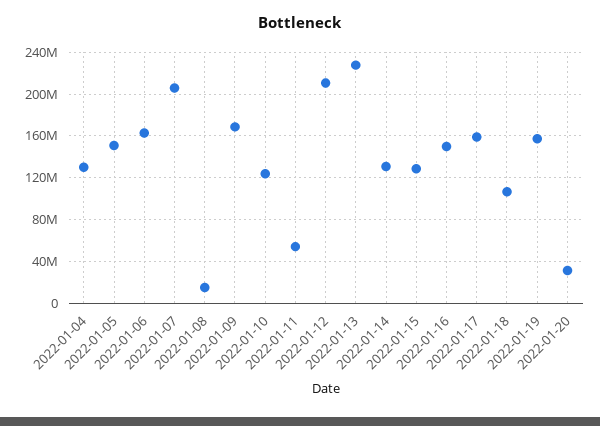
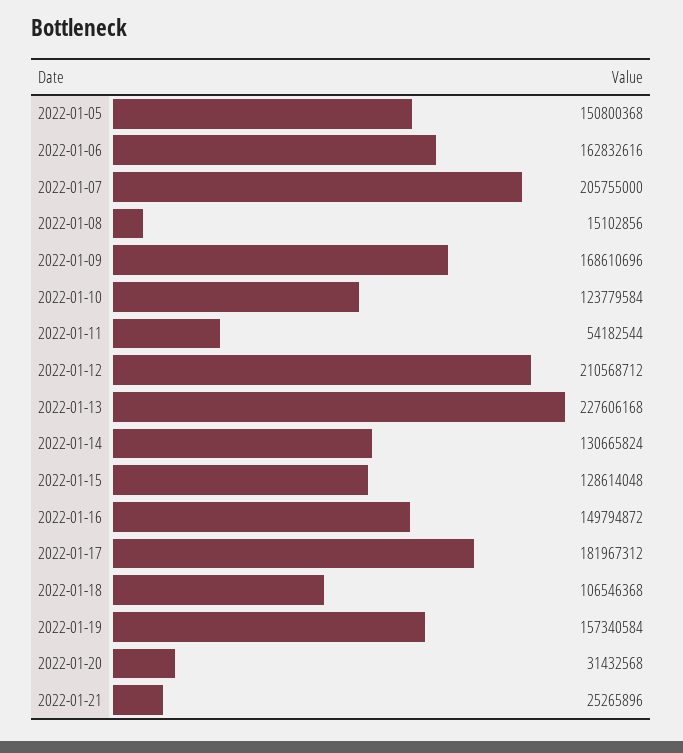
2022-01-04: 130000000 -> none
2022-01-17: 160000000 -> 181967312
2022-01-21: none -> 25265896

